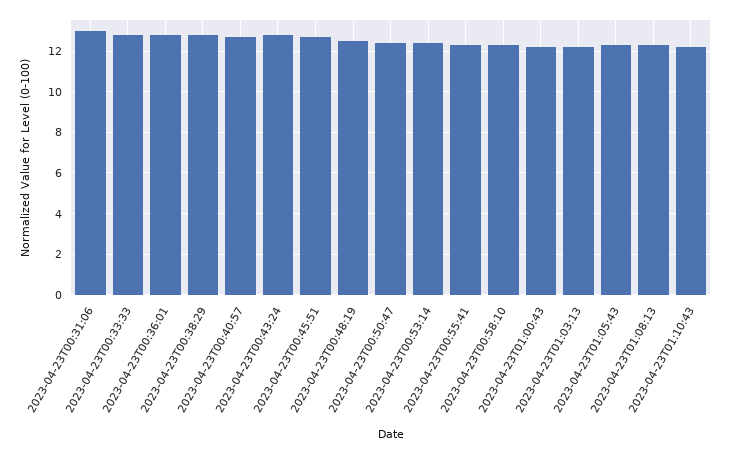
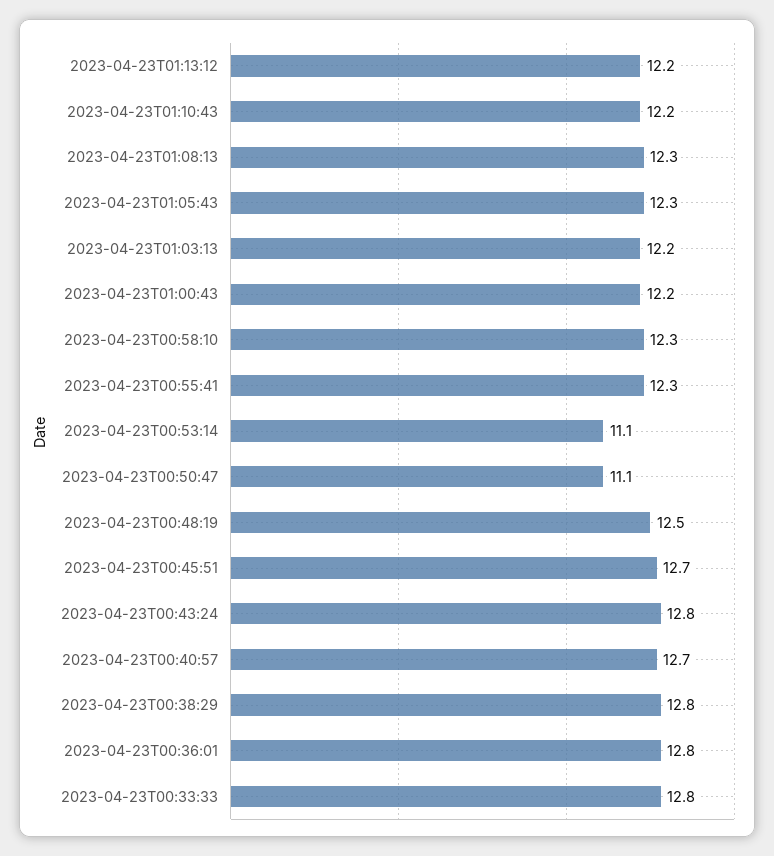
2023-04-23T00:31:06: 13 -> none
2023-04-23T00:50:47: 12.5 -> 11.1
2023-04-23T00:53:14: 12.5 -> 11.1
2023-04-23T01:13:12: none -> 12.2

